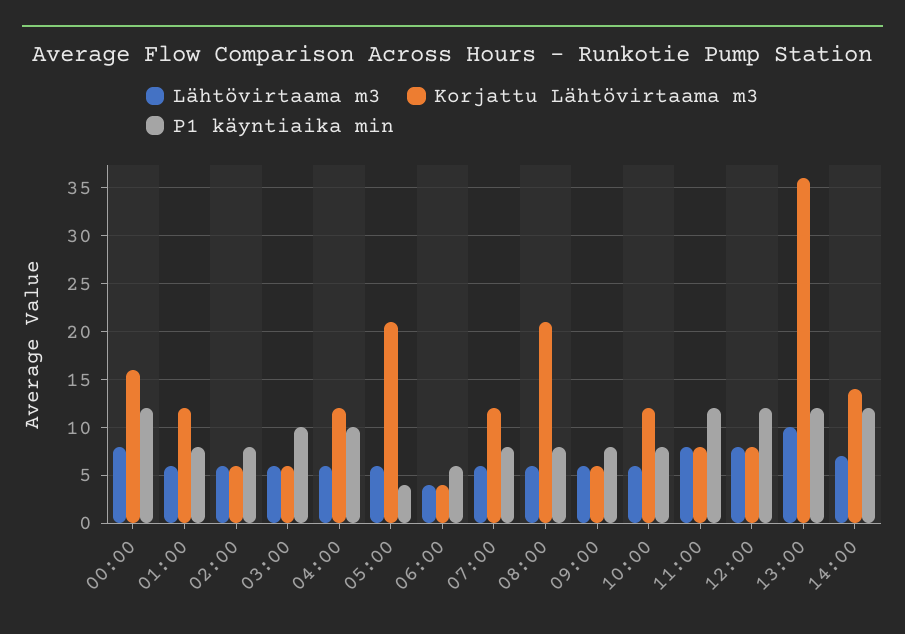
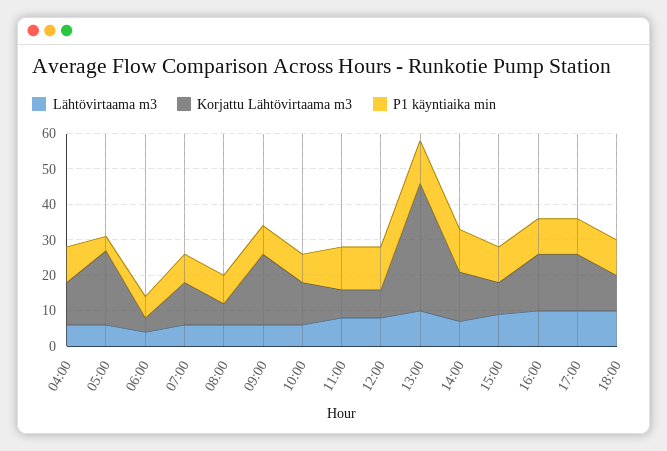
Lähtövirtaama m3, 00:00: 8 -> none
Korjattu Lähtövirtaama m3, 00:00: 16 -> none
P1 käyntiaika min, 00:00: 12 -> none
Lähtövirtaama m3, 01:00: 6 -> none
Korjattu Lähtövirtaama m3, 01:00: 12 -> none
P1 käyntiaika min, 01:00: 8 -> none
Lähtövirtaama m3, 02:00: 6 -> none
Korjattu Lähtövirtaama m3, 02:00: 6 -> none
P1 käyntiaika min, 02:00: 8 -> none
Lähtövirtaama m3, 03:00: 6 -> none
Korjattu Lähtövirtaama m3, 03:00: 6 -> none
P1 käyntiaika min, 03:00: 10 -> none
Korjattu Lähtövirtaama m3, 08:00: 21 -> 5
Korjattu Lähtövirtaama m3, 09:00: 6 -> 20
Lähtövirtaama m3, 15:00: none -> 10
Korjattu Lähtövirtaama m3, 15:00: none -> 10
P1 käyntiaika min, 15:00: none -> 10
Lähtövirtaama m3, 16:00: none -> 10
Korjattu Lähtövirtaama m3, 16:00: none -> 15
P1 käyntiaika min, 16:00: none -> 10
Lähtövirtaama m3, 17:00: none -> 10
Korjattu Lähtövirtaama m3, 17:00: none -> 15
P1 käyntiaika min, 17:00: none -> 10
Lähtövirtaama m3, 18:00: none -> 10
Korjattu Lähtövirtaama m3, 18:00: none -> 10
P1 käyntiaika min, 18:00: none -> 10

